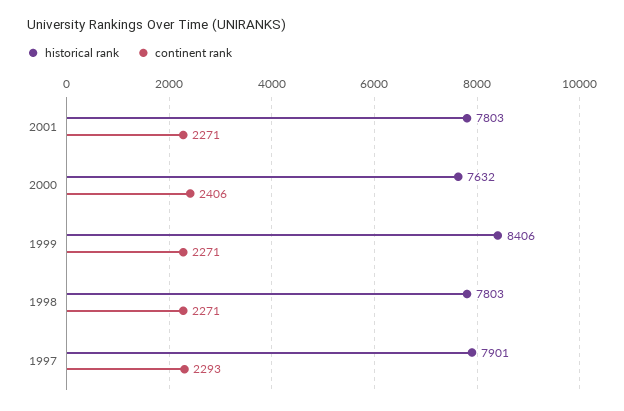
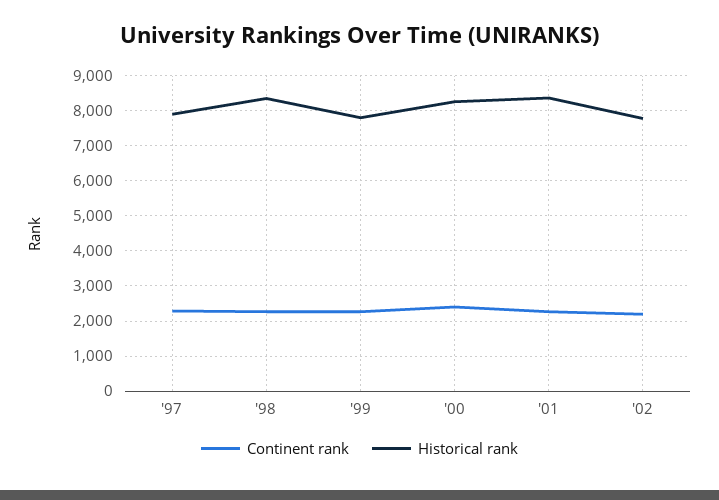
historical rank, 2001: 7803 -> 8400
historical rank, 2000: 7632 -> 8200
historical rank, 1999: 8406 -> 7800
historical rank, 1998: 7803 -> 8400
continent rank, '02: none -> 2200
historical rank, '02: none -> 7800

